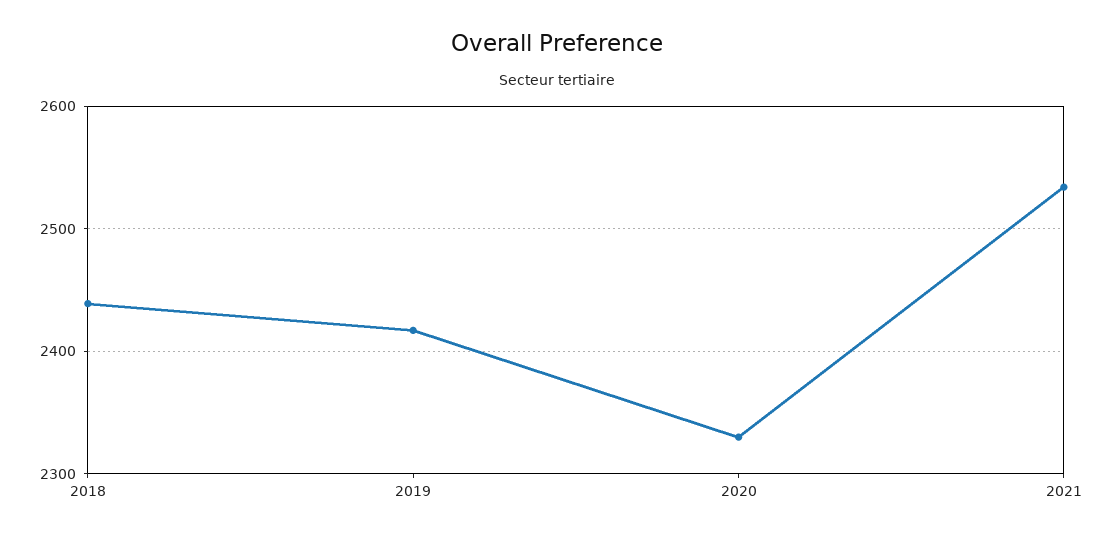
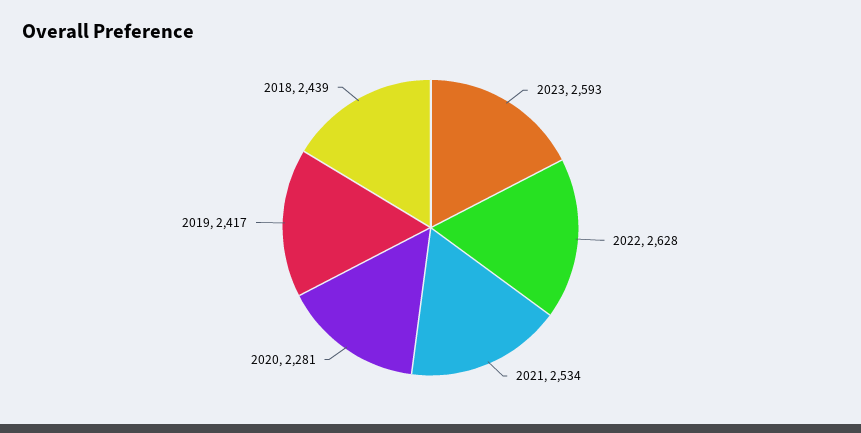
2020: 2330 -> 2281
2023: none -> 2593
2022: none -> 2628

